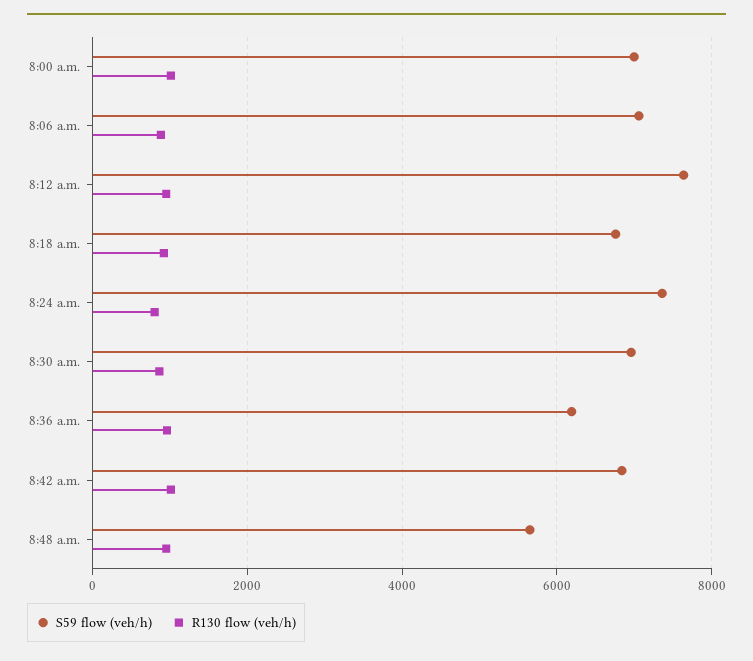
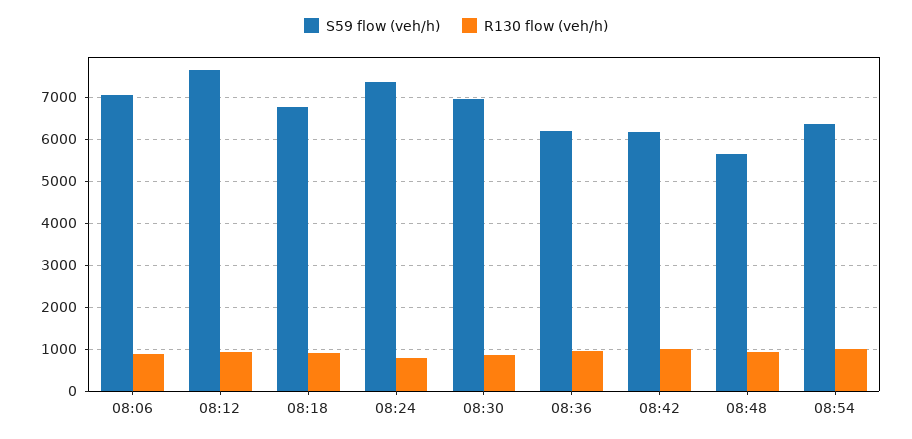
S59 flow (veh/h), 8:00 a.m.: 7000 -> none
R130 flow (veh/h), 8:00 a.m.: 1000 -> none
S59 flow (veh/h), 8:42 a.m.: 6800 -> 6200
S59 flow (veh/h), 08:54: none -> 6400
R130 flow (veh/h), 08:54: none -> 1000

